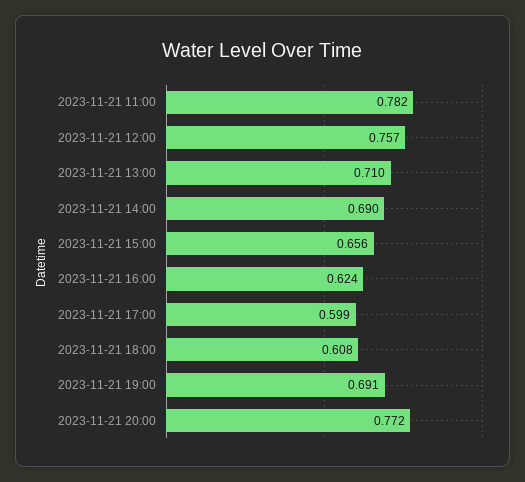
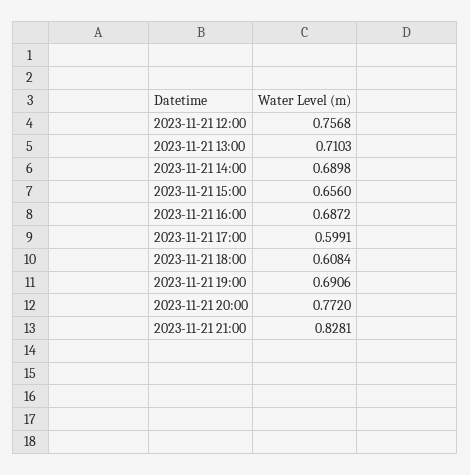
2023-11-21 11:00: 0.782 -> none
2023-11-21 16:00: 0.624 -> 0.6872
2023-11-21 21:00: none -> 0.8281

